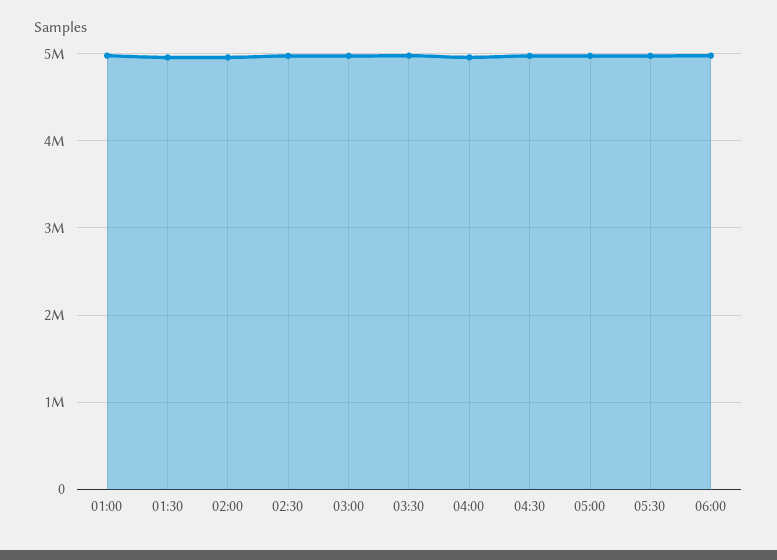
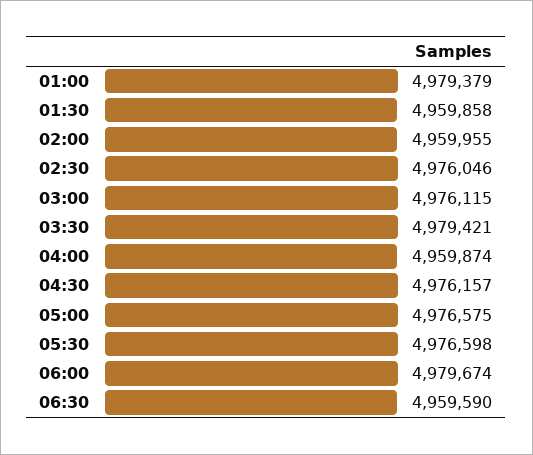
06:30: none -> 4959590

